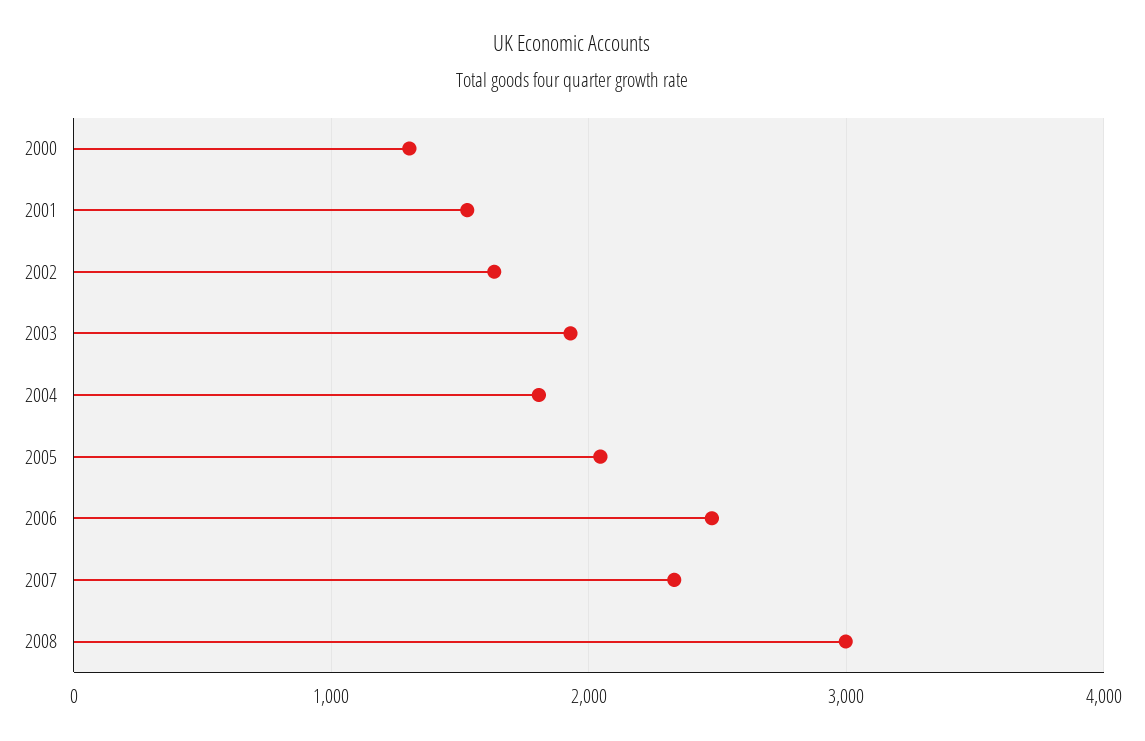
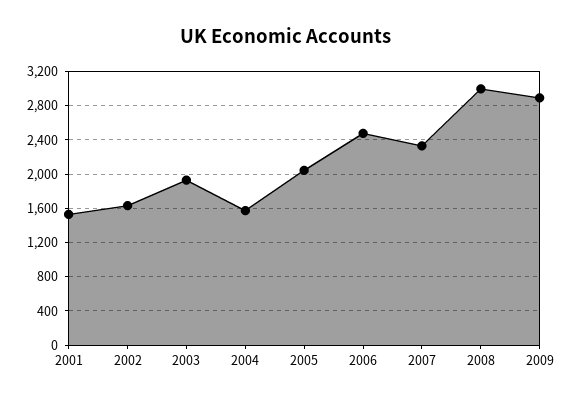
2000: 1300 -> none
2004: 1800 -> 1600
2009: none -> 2900

